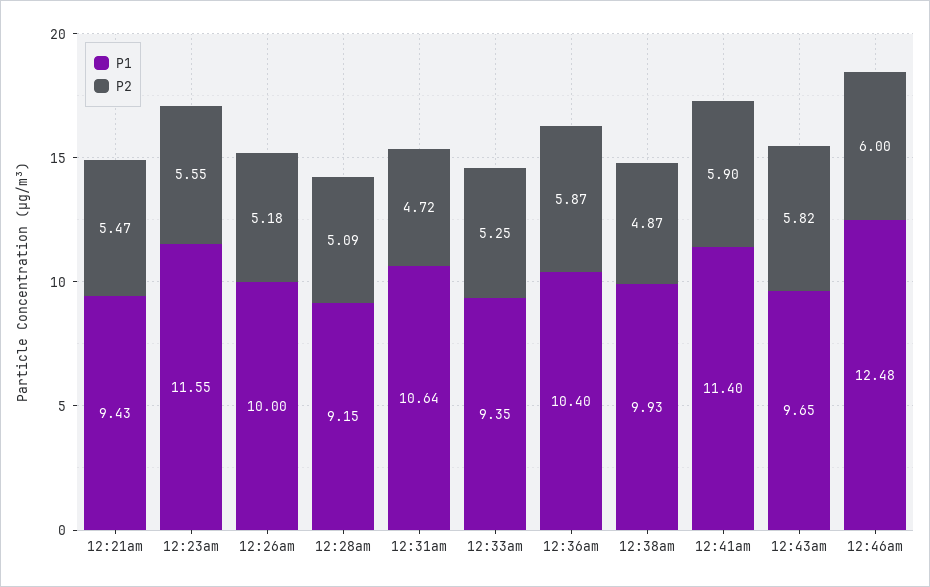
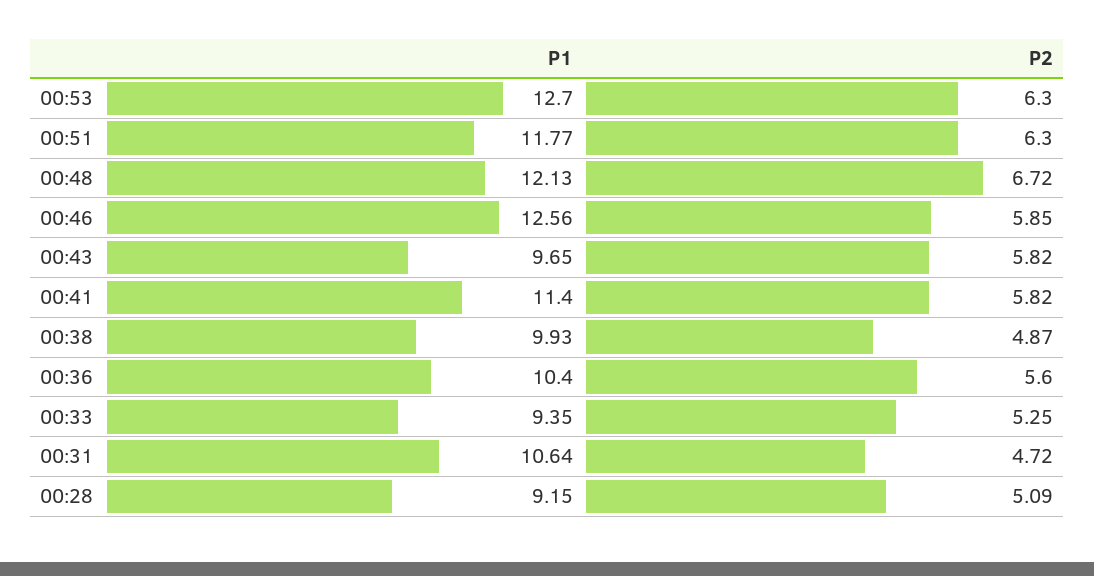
P1, 12:21am: 9.43 -> none
P2, 12:21am: 5.47 -> none
P1, 12:23am: 11.55 -> none
P2, 12:23am: 5.55 -> none
P1, 12:26am: 10 -> none
P2, 12:26am: 5.18 -> none
P2, 12:36am: 5.87 -> 5.6
P2, 12:41am: 5.9 -> 5.82
P1, 12:46am: 12.48 -> 12.56
P2, 12:46am: 6 -> 5.85
P1, 00:53: none -> 12.7
P2, 00:53: none -> 6.3
P1, 00:51: none -> 11.77
P2, 00:51: none -> 6.3
P1, 00:48: none -> 12.13
P2, 00:48: none -> 6.72

